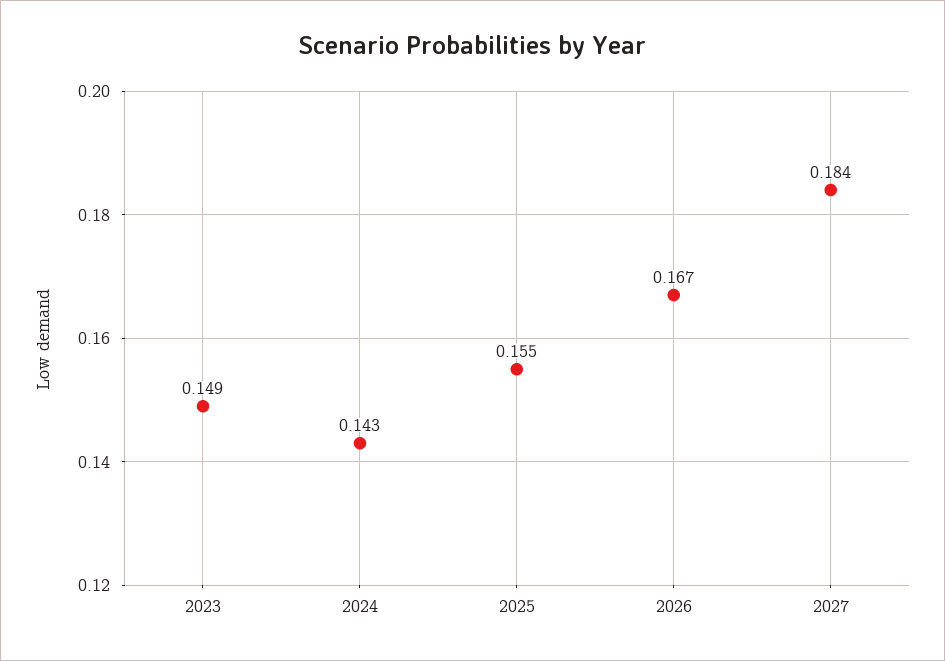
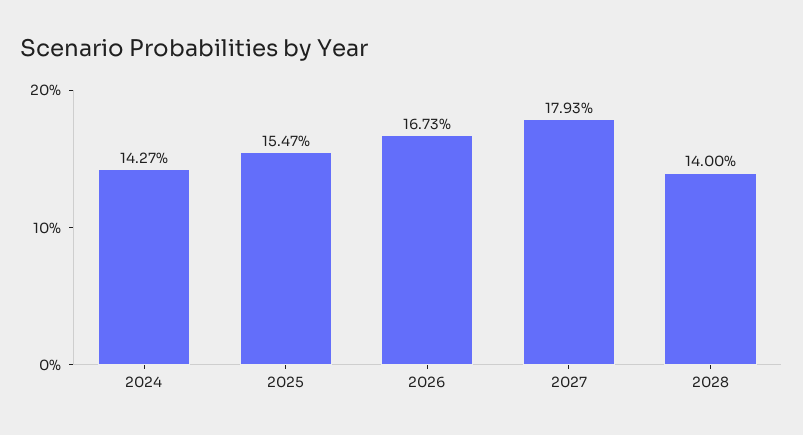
2023: 0.149 -> none
2027: 0.184 -> 0.1793
2028: none -> 0.14

